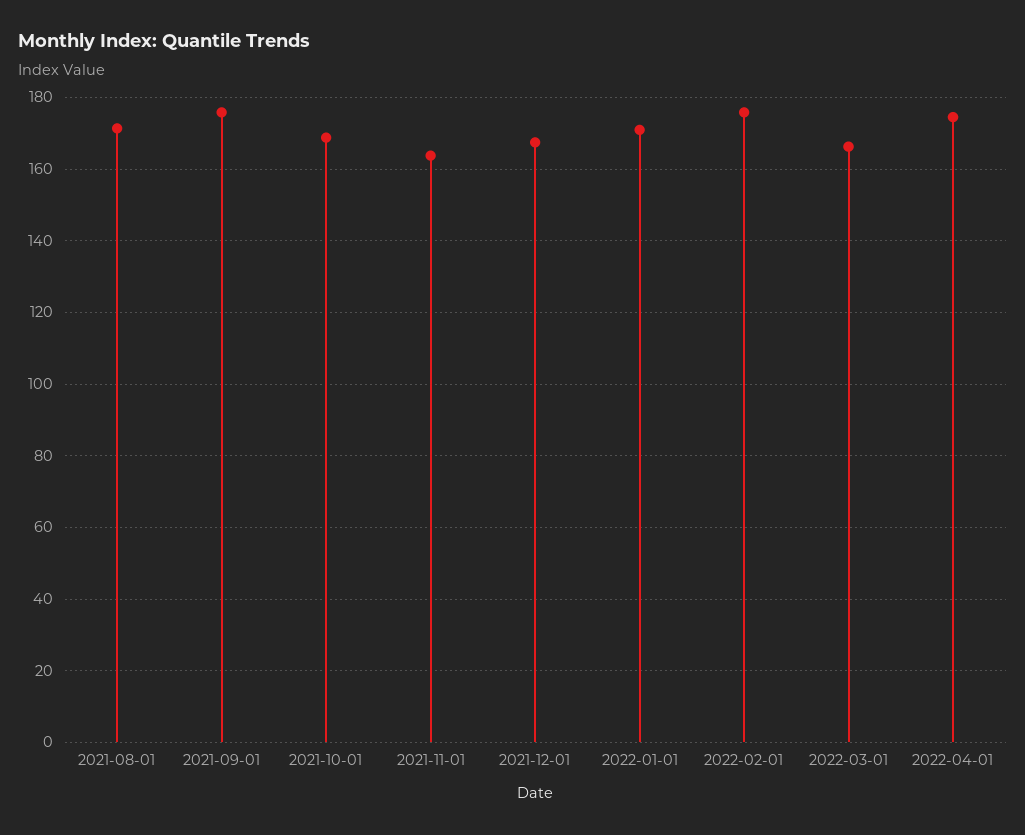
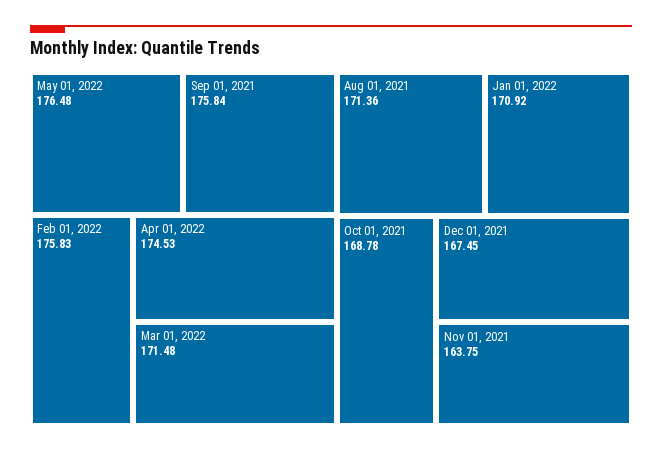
2022-03-01: 166 -> 171.48
May 01, 2022: none -> 176.48

